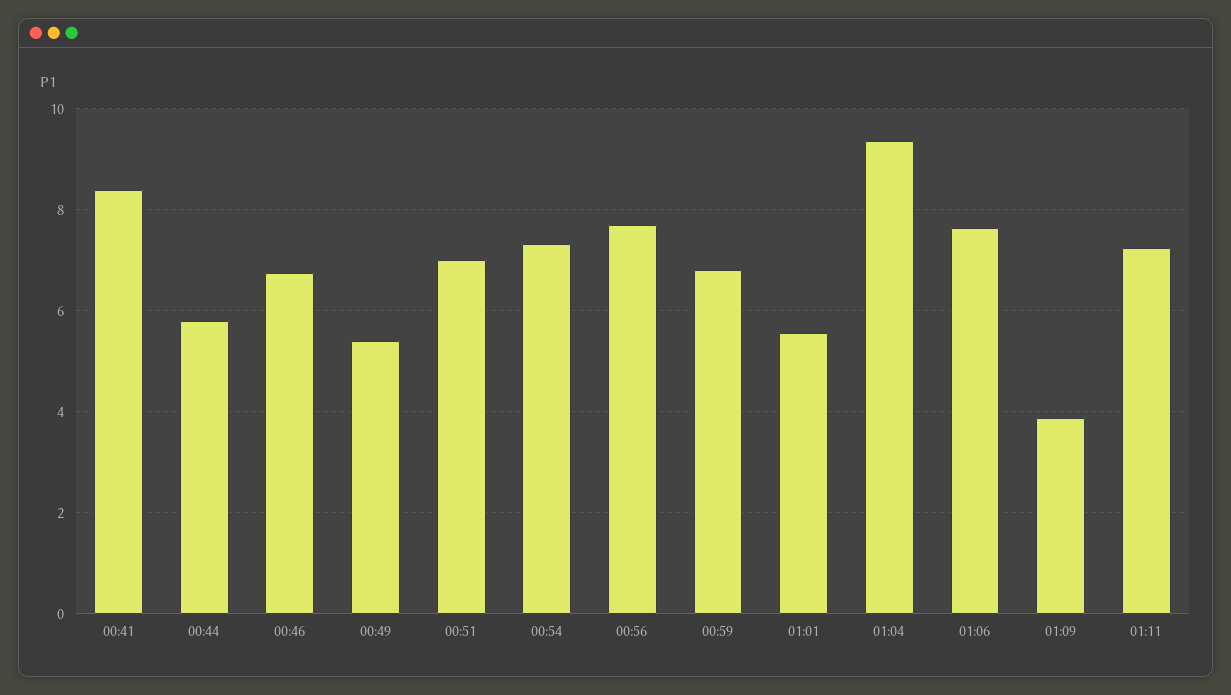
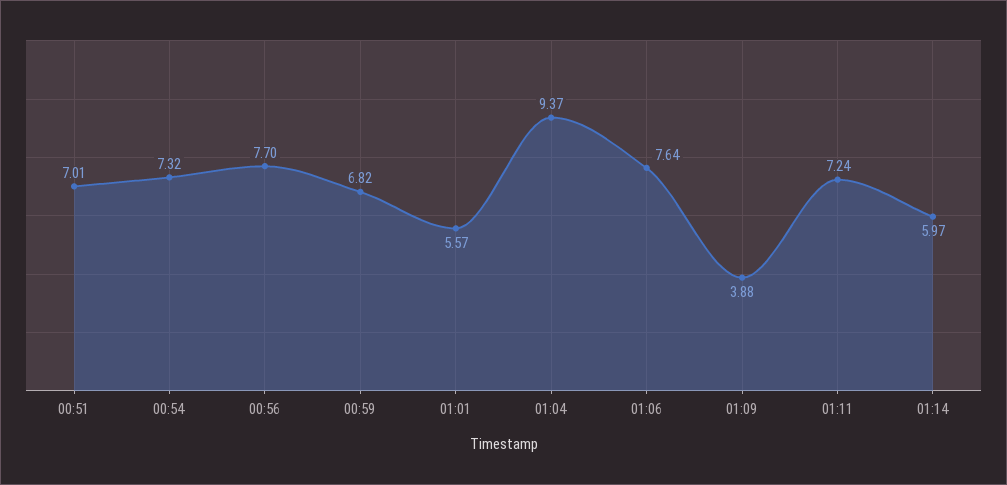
00:41: 8.4 -> none
00:44: 5.8 -> none
00:46: 6.8 -> none
00:49: 5.4 -> none
01:14: none -> 5.97

